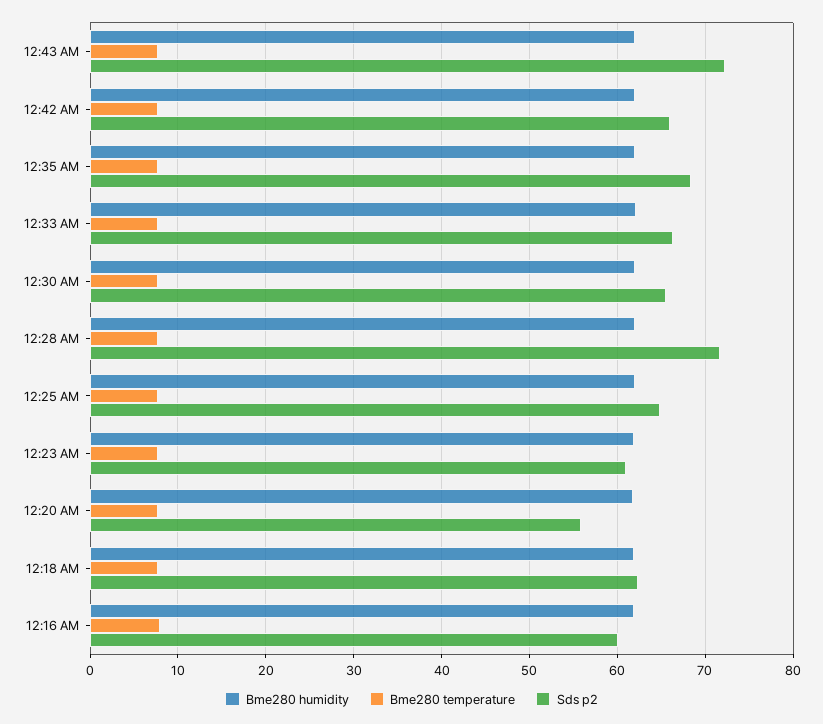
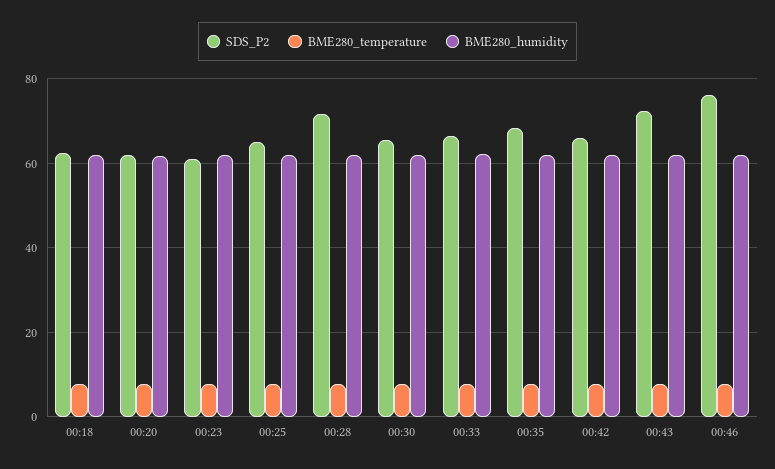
Sds p2, 12:20 AM: 56 -> 62
Bme280 humidity, 12:16 AM: 62 -> none
Bme280 temperature, 12:16 AM: 8 -> none
Sds p2, 12:16 AM: 60 -> none
Sds p2, 00:46: none -> 76
Bme280 temperature, 00:46: none -> 8
Bme280 humidity, 00:46: none -> 62

